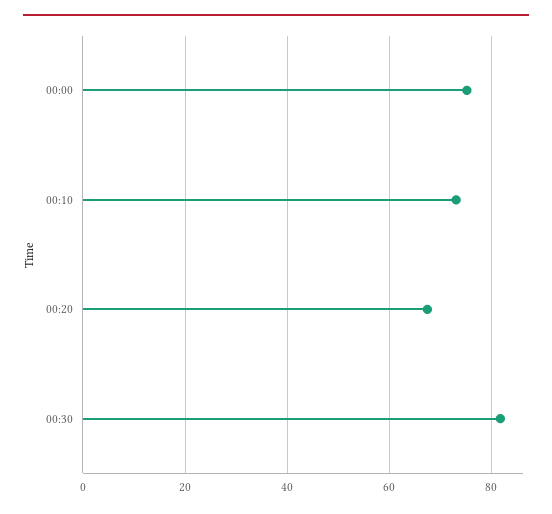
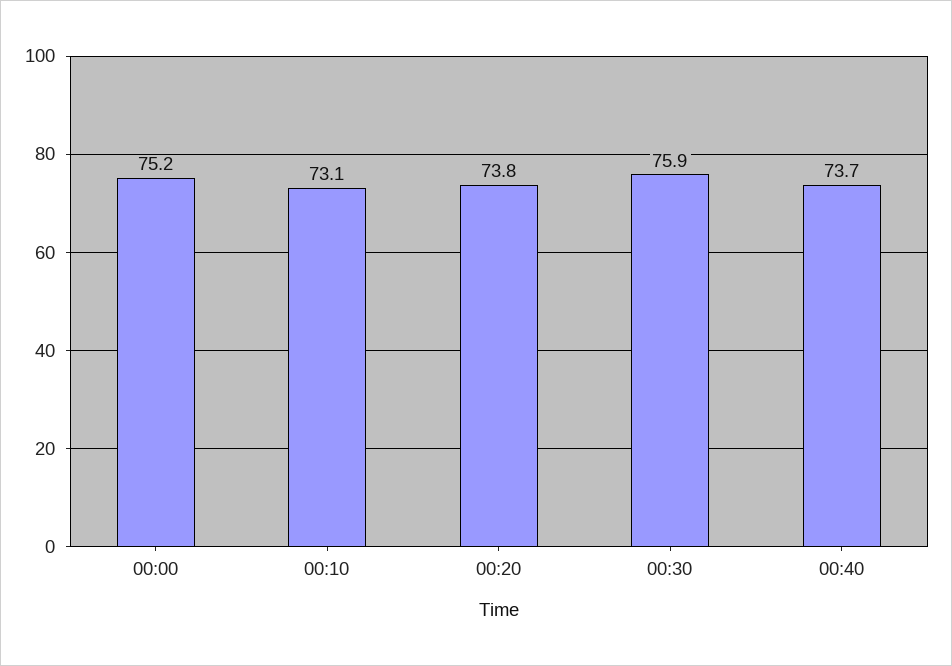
00:20: 68 -> 73.8
00:30: 82 -> 75.9
00:40: none -> 73.7

